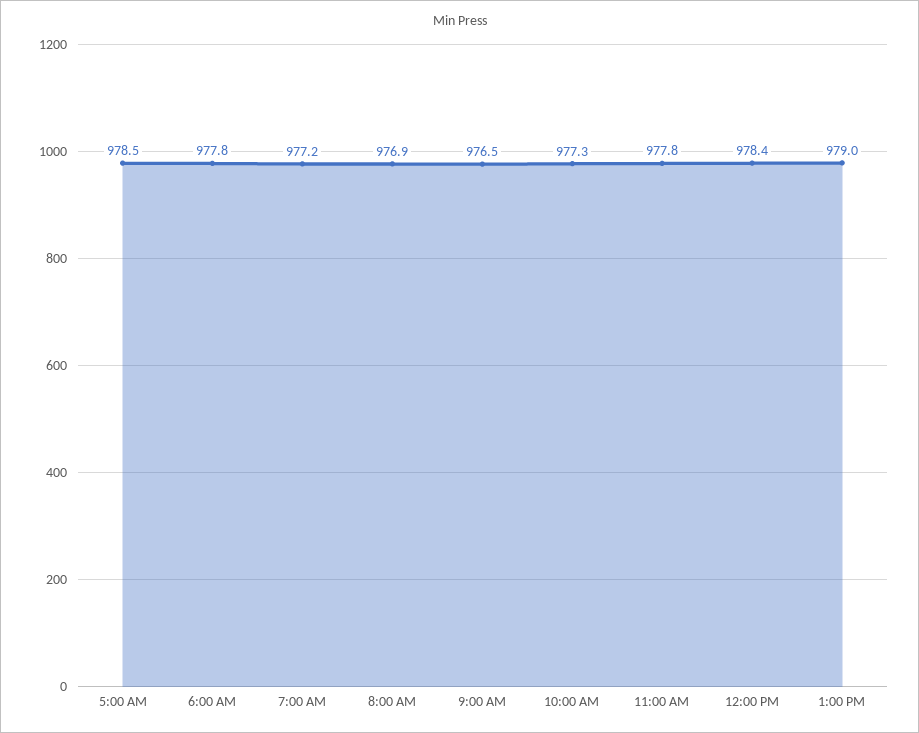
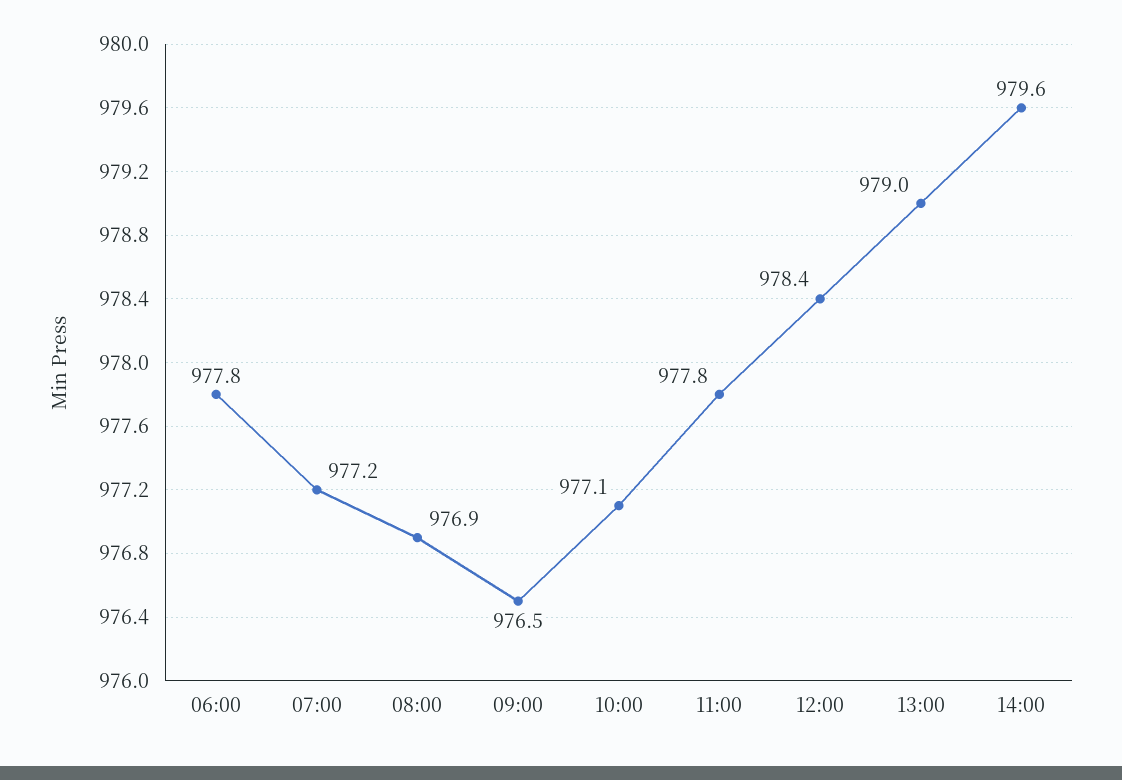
5:00 AM: 978.5 -> none
10:00 AM: 977.3 -> 977.1
14:00: none -> 979.6

